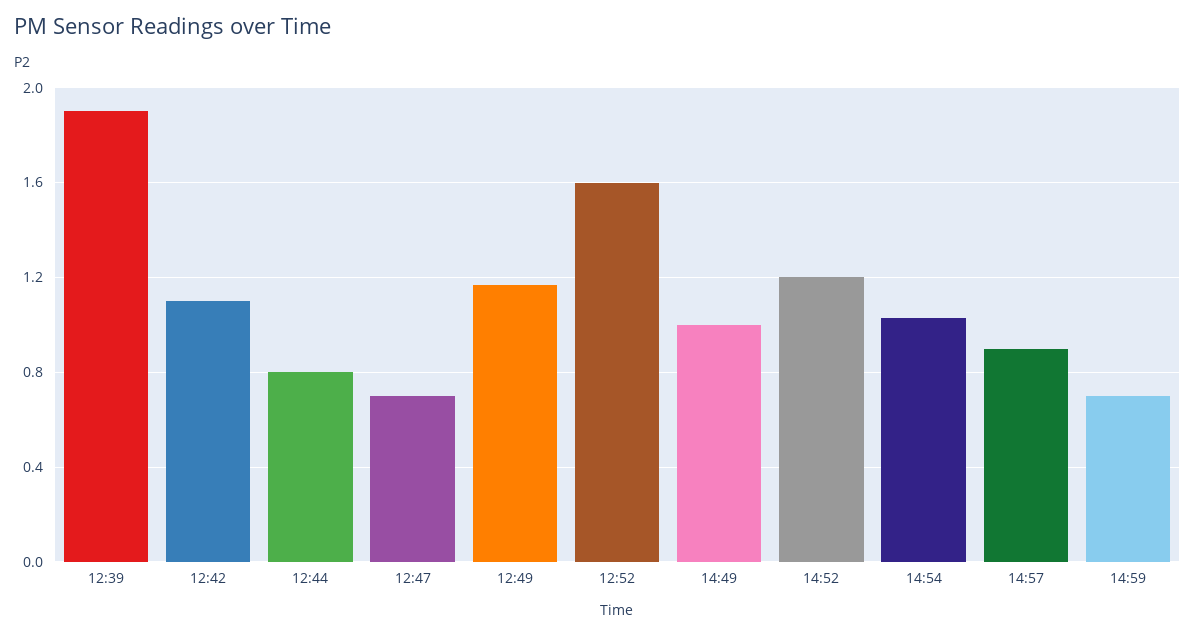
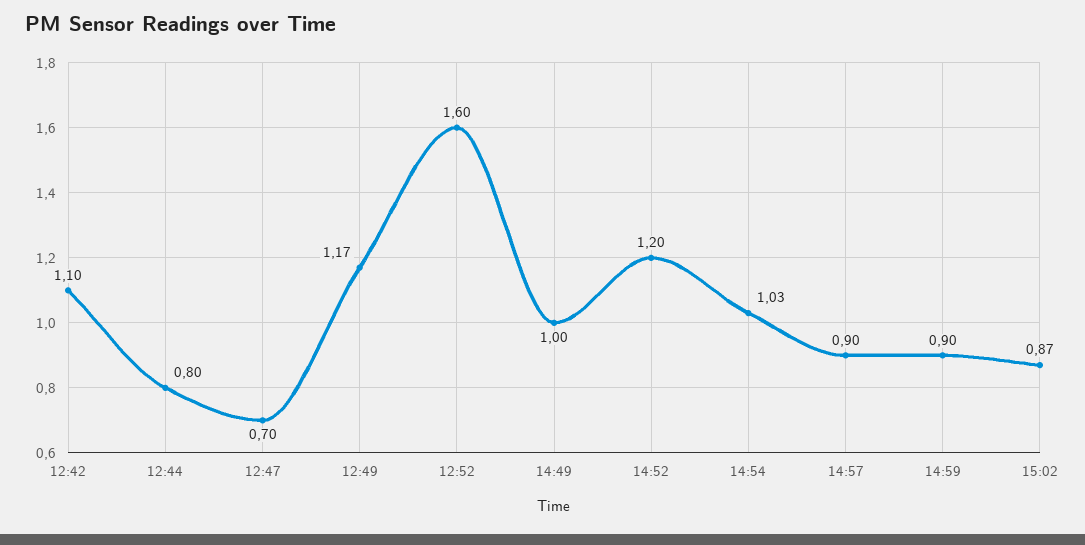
12:39: 1.9 -> none
14:59: 0.7 -> 0.9
15:02: none -> 0.87

